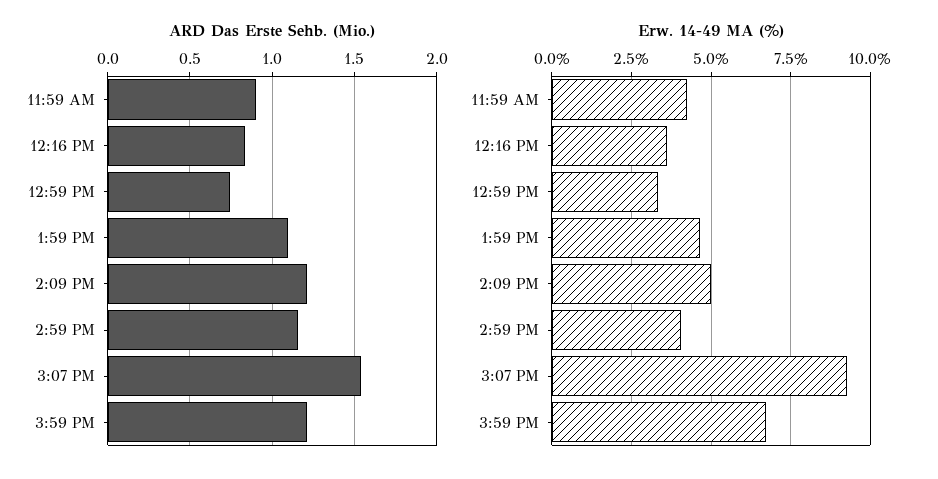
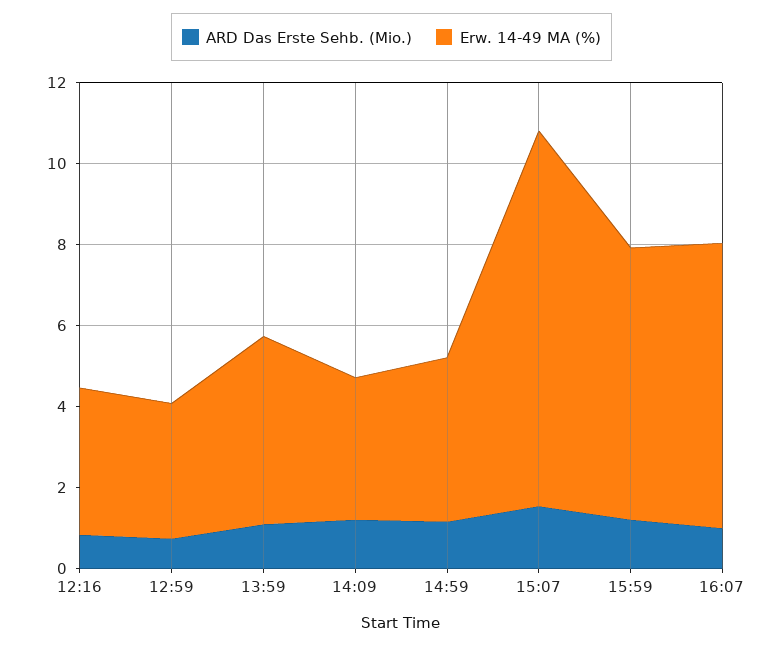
ARD Das Erste Sehb. (Mio.), 11:59 AM: 0.9 -> none
Erw. 14-49 MA (%), 11:59 AM: 4.25 -> none
Erw. 14-49 MA (%), 2:09 PM: 5 -> 3.5
ARD Das Erste Sehb. (Mio.), 16:07: none -> 1
Erw. 14-49 MA (%), 16:07: none -> 7

